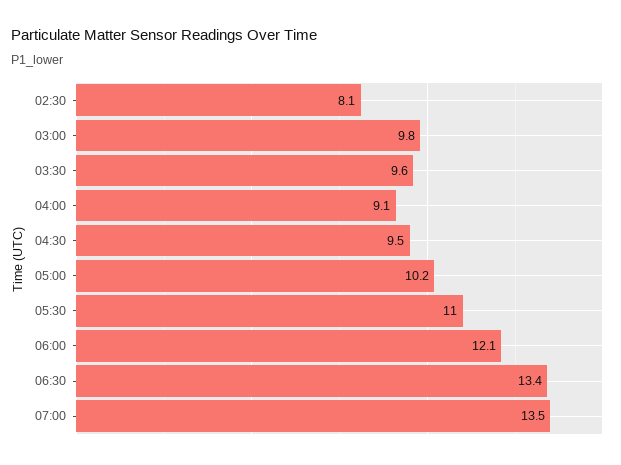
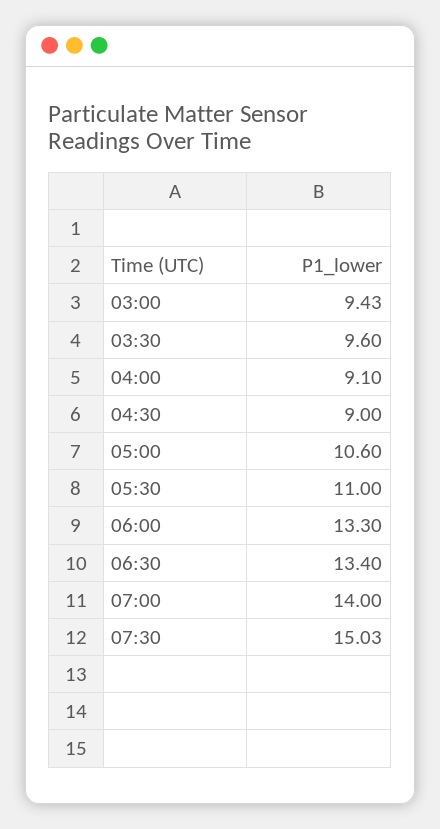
02:30: 8.1 -> none
03:00: 9.8 -> 9.43
04:30: 9.5 -> 9
05:00: 10.2 -> 10.6
06:00: 12.1 -> 13.3
07:00: 13.5 -> 14
07:30: none -> 15.03

